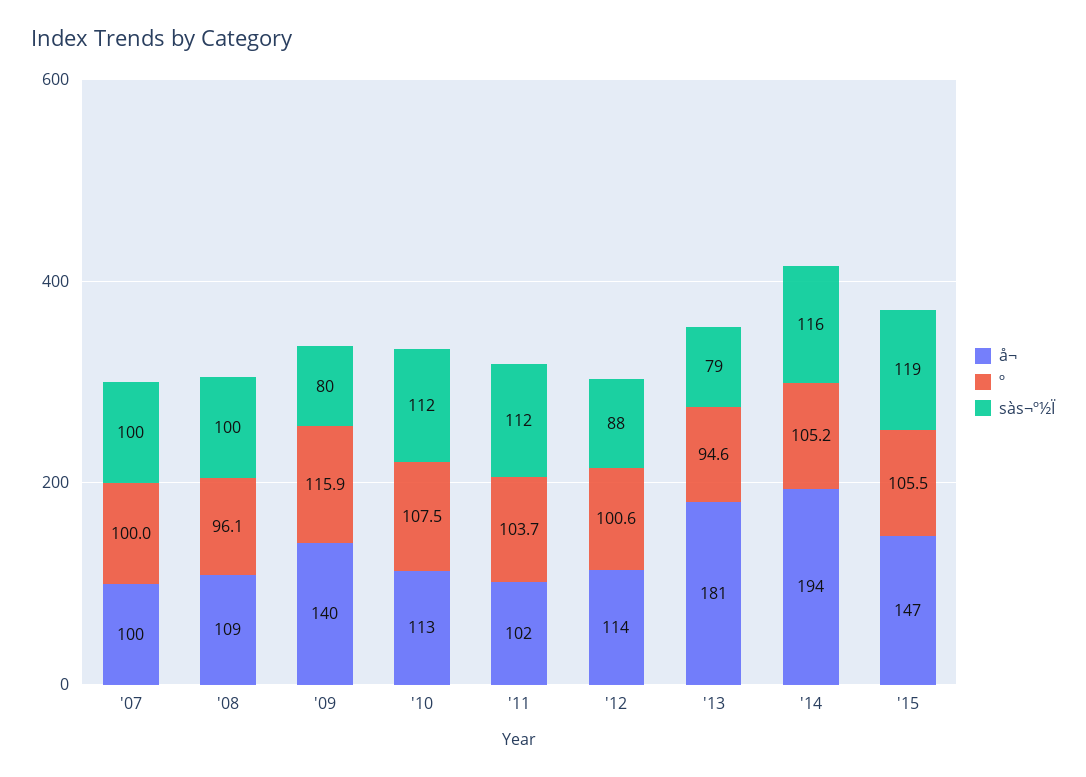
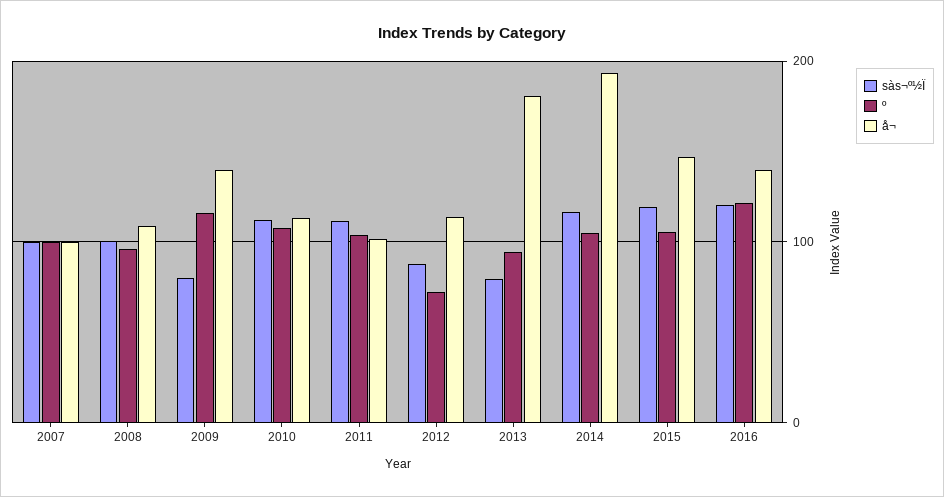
º, '12: 100.6 -> 70
sàs¬º½Ï, 2016: none -> 120
º, 2016: none -> 120
å¬, 2016: none -> 140

